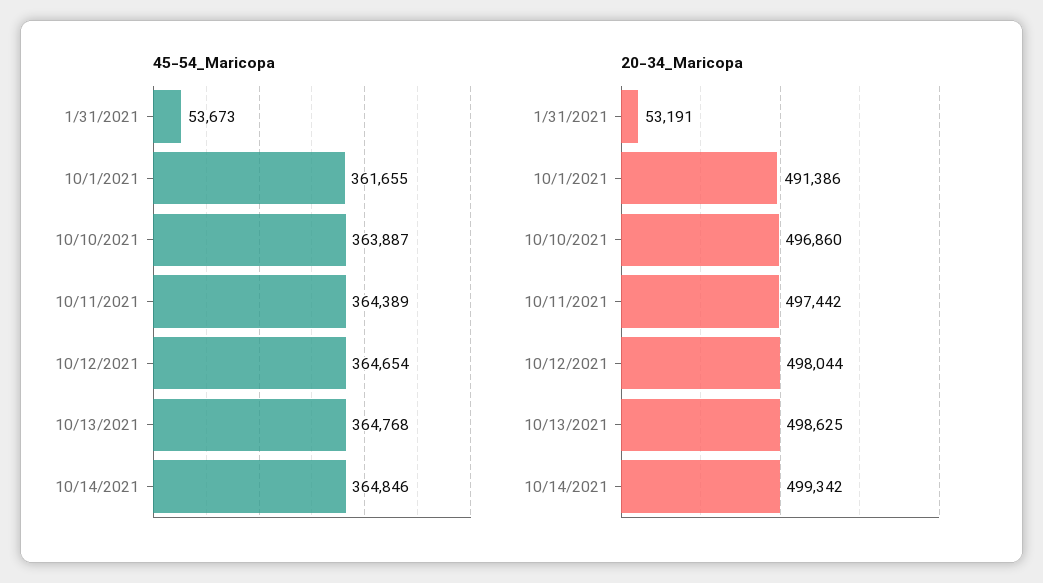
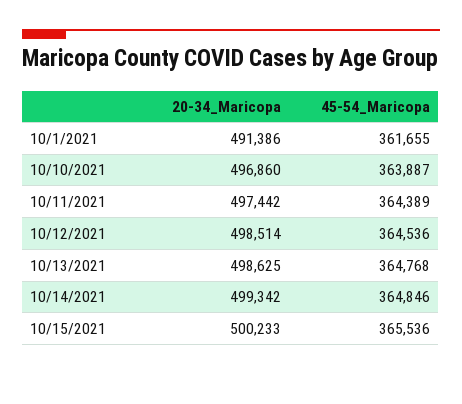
45-54_Maricopa, 1/31/2021: 53673 -> none
45-54_Maricopa, 10/12/2021: 364654 -> 364536
20-34_Maricopa, 1/31/2021: 53191 -> none
20-34_Maricopa, 10/12/2021: 498044 -> 498514
20-34_Maricopa, 10/15/2021: none -> 500233
45-54_Maricopa, 10/15/2021: none -> 365536

